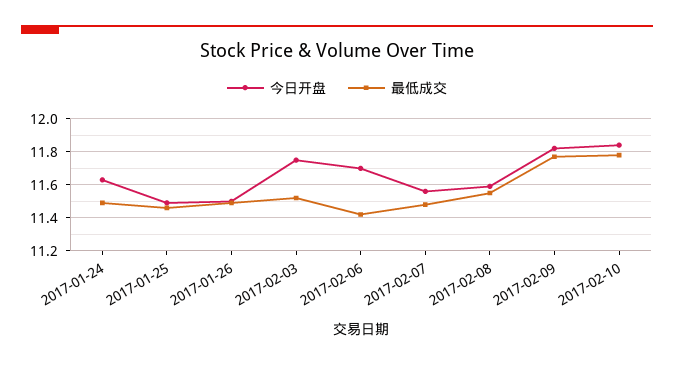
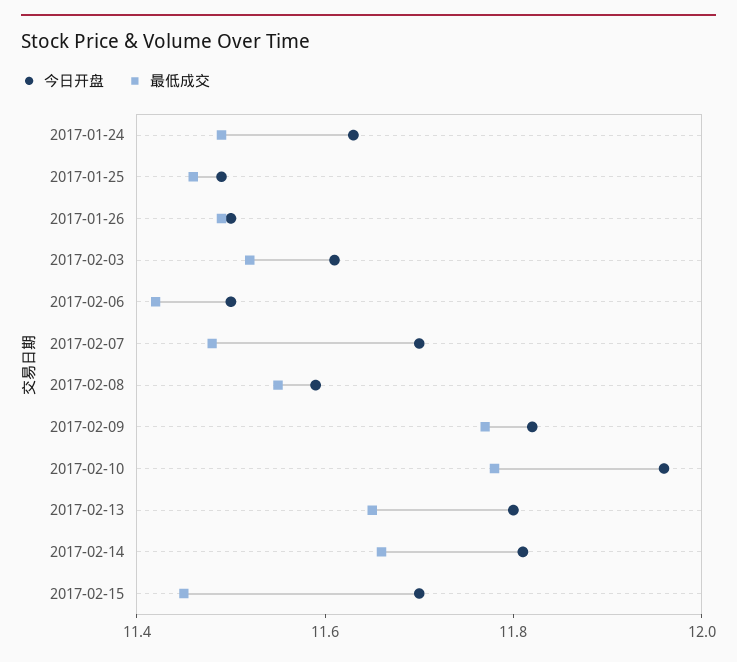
今日开盘, 2017-02-03: 11.75 -> 11.6
今日开盘, 2017-02-06: 11.7 -> 11.5
今日开盘, 2017-02-07: 11.55 -> 11.7
今日开盘, 2017-02-10: 11.85 -> 11.95
今日开盘, 2017-02-13: none -> 11.8
最低成交, 2017-02-13: none -> 11.65
今日开盘, 2017-02-14: none -> 11.8
最低成交, 2017-02-14: none -> 11.65
今日开盘, 2017-02-15: none -> 11.7
最低成交, 2017-02-15: none -> 11.45

